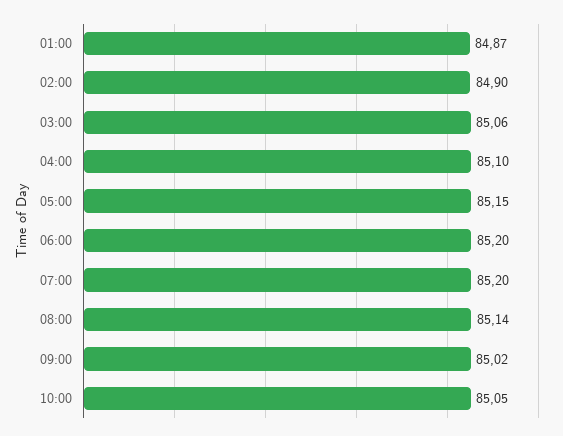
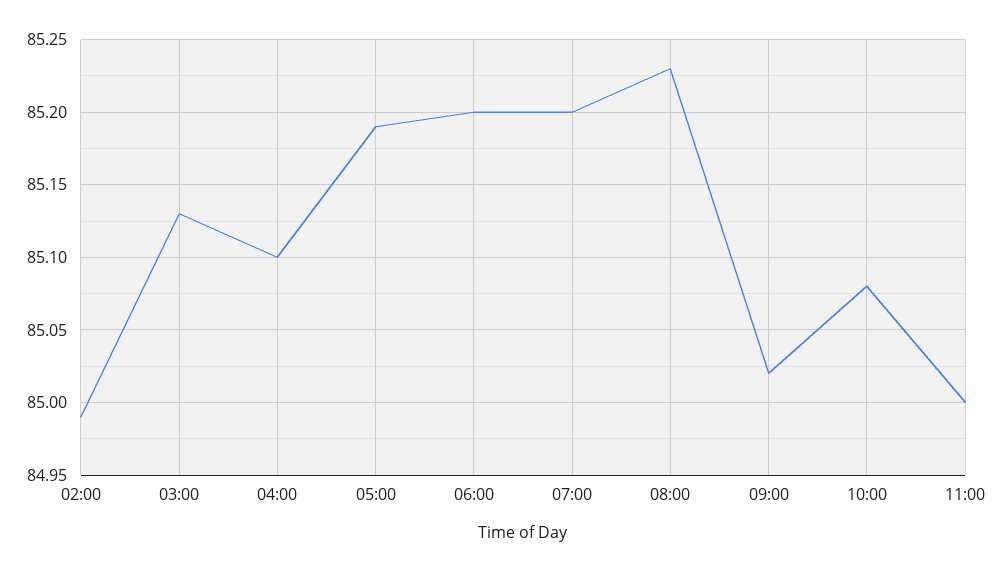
01:00: 84.87 -> none
02:00: 84.9 -> 84.99
03:00: 85.06 -> 85.13
05:00: 85.15 -> 85.19
08:00: 85.14 -> 85.23
10:00: 85.05 -> 85.08
11:00: none -> 85

